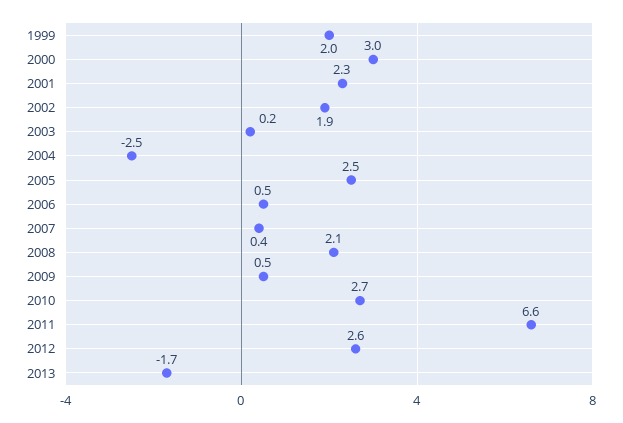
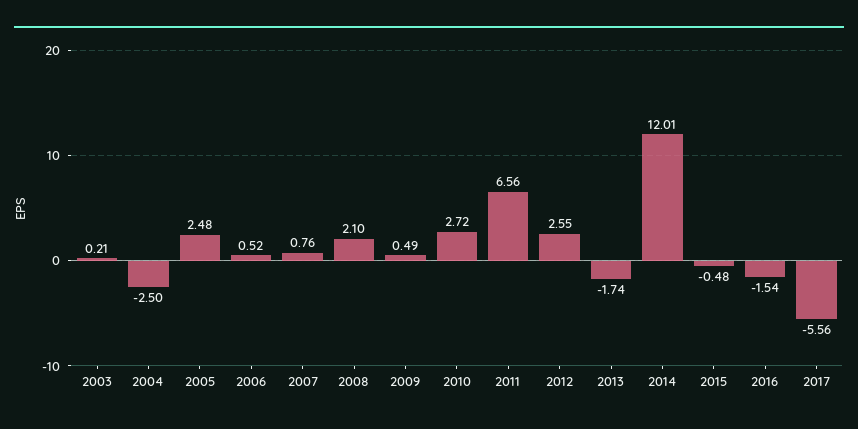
1999: 2 -> none
2000: 3 -> none
2001: 2.3 -> none
2002: 1.9 -> none
2007: 0.4 -> 0.76
2014: none -> 12.01
2015: none -> -0.48
2016: none -> -1.54
2017: none -> -5.56

